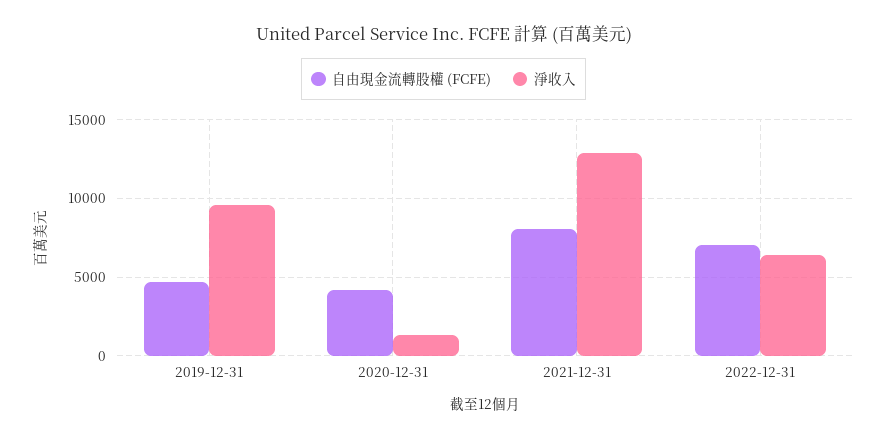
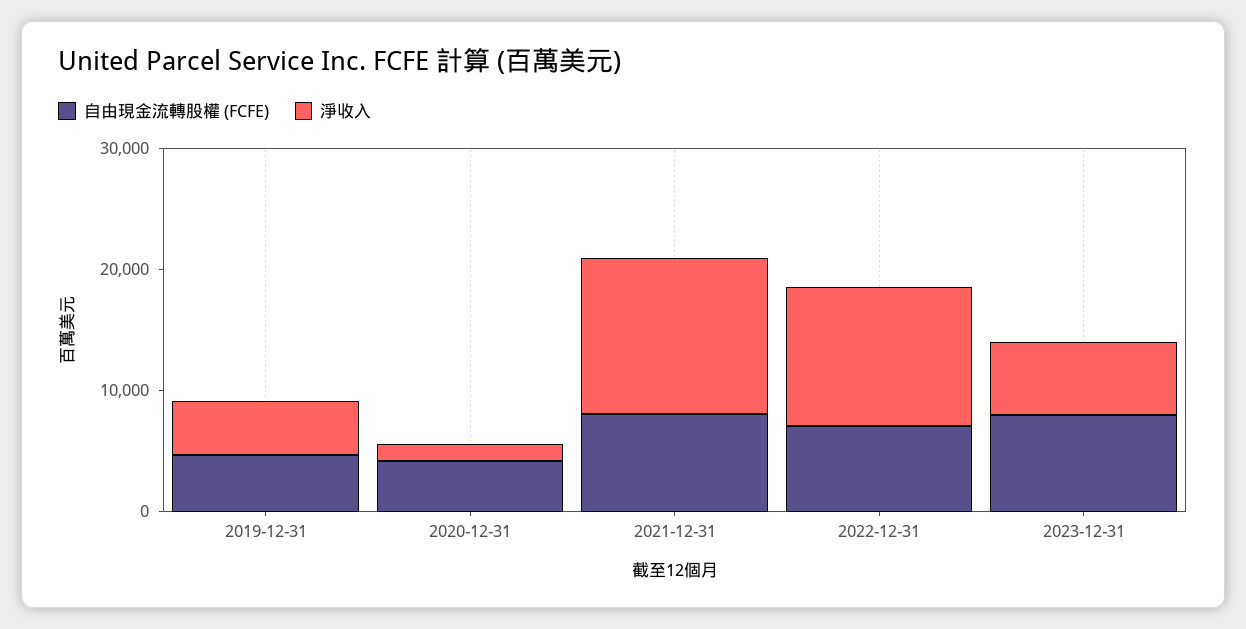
淨收入, 2019-12-31: 9500 -> 4000
淨收入, 2022-12-31: 6500 -> 12000
自由現金流轉股權 (FCFE), 2023-12-31: none -> 8000
淨收入, 2023-12-31: none -> 6000

